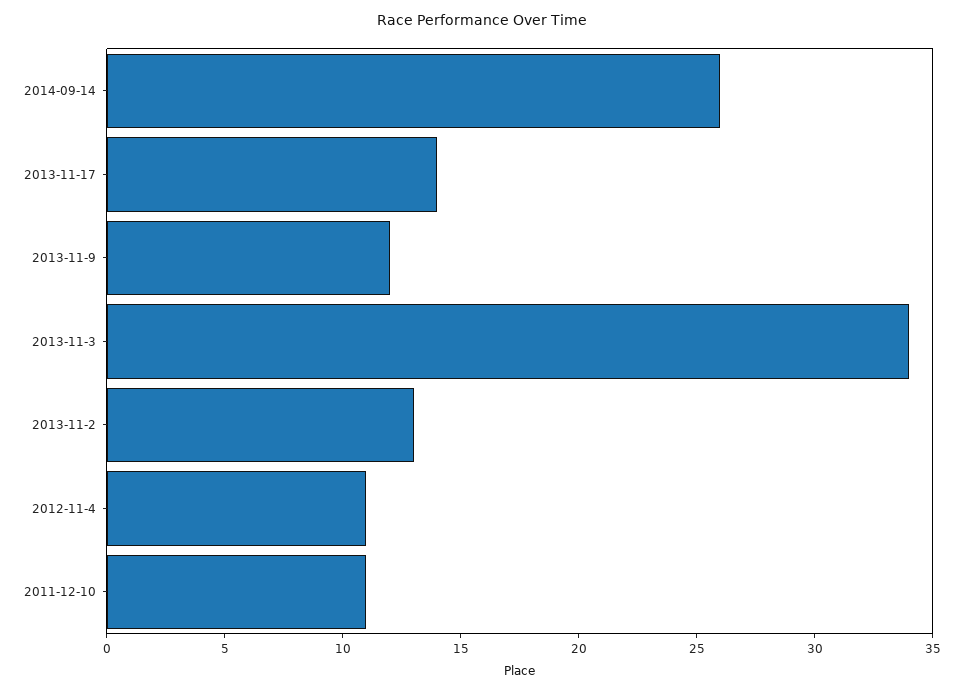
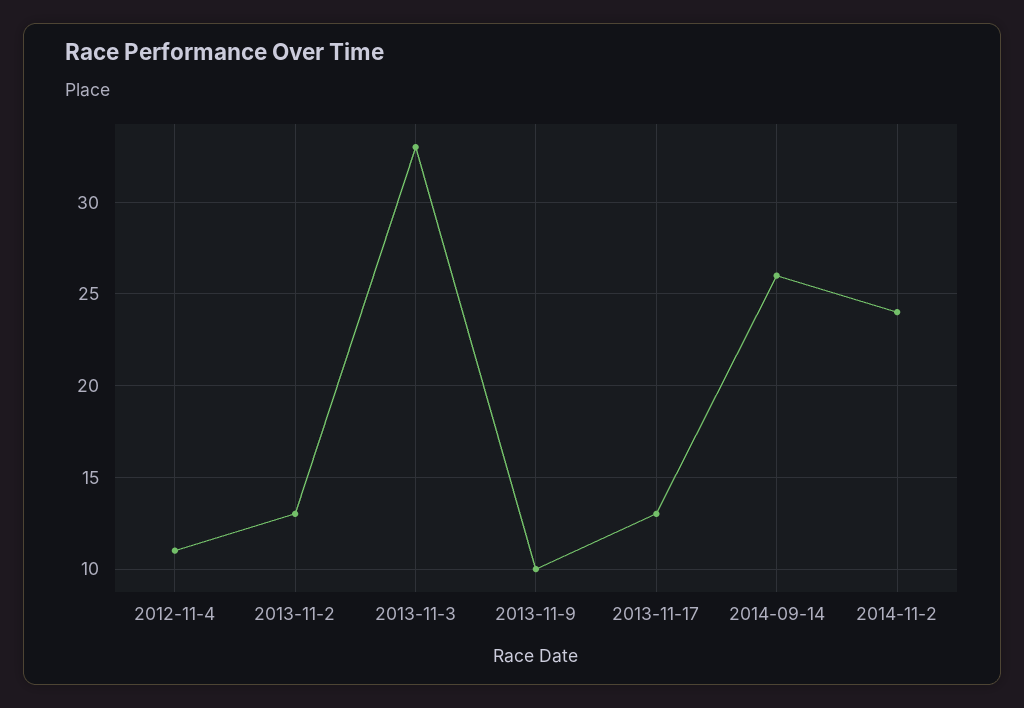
2013-11-17: 14 -> 13
2013-11-9: 12 -> 10
2013-11-3: 34 -> 33
2011-12-10: 11 -> none
2014-11-2: none -> 24

